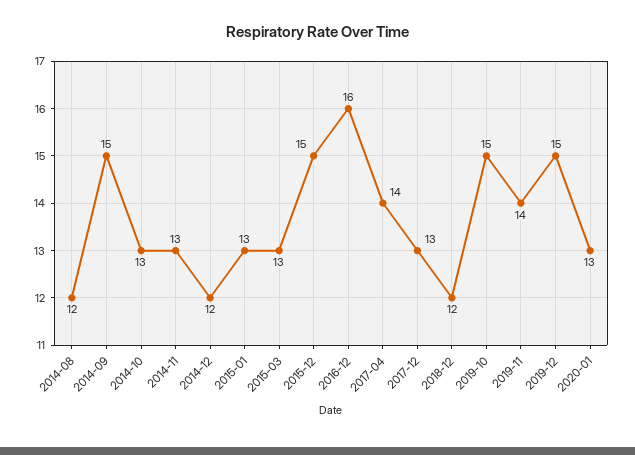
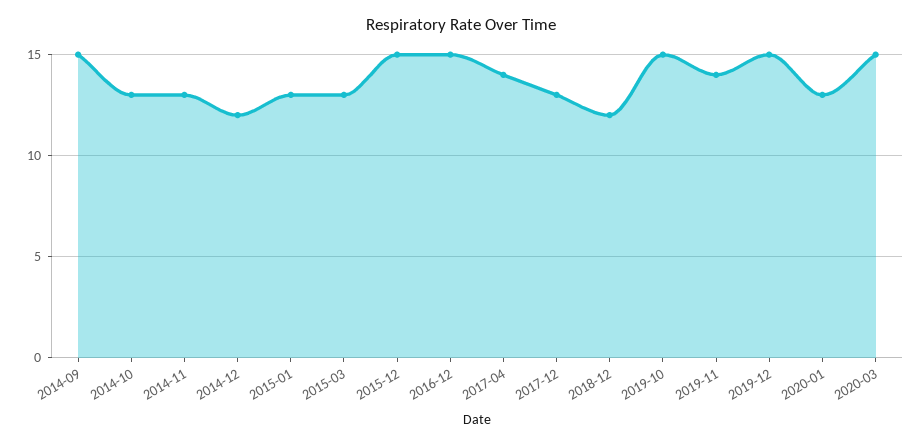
2014-08: 12 -> none
2016-12: 16 -> 15
2020-03: none -> 15

